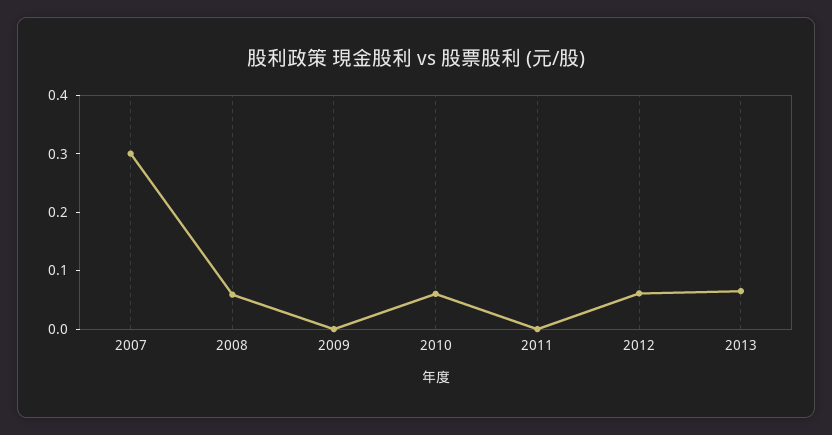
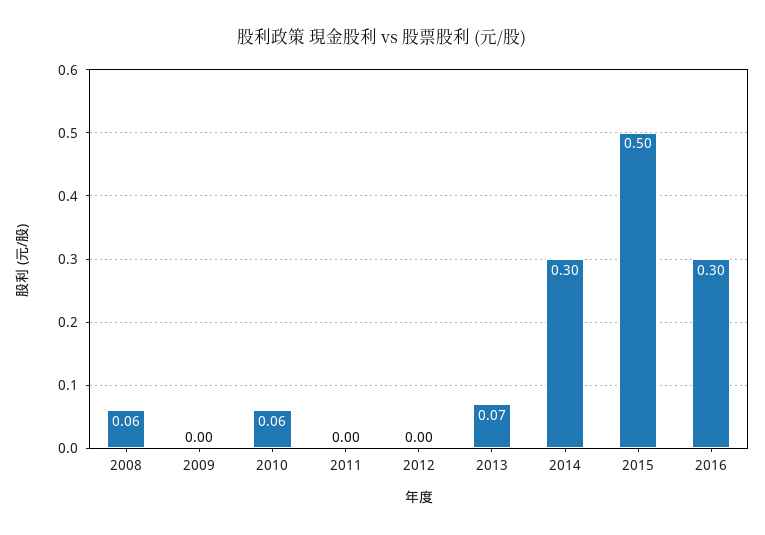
2007: 0.3 -> none
2012: 0.06 -> 0
2014: none -> 0.3
2015: none -> 0.5
2016: none -> 0.3

